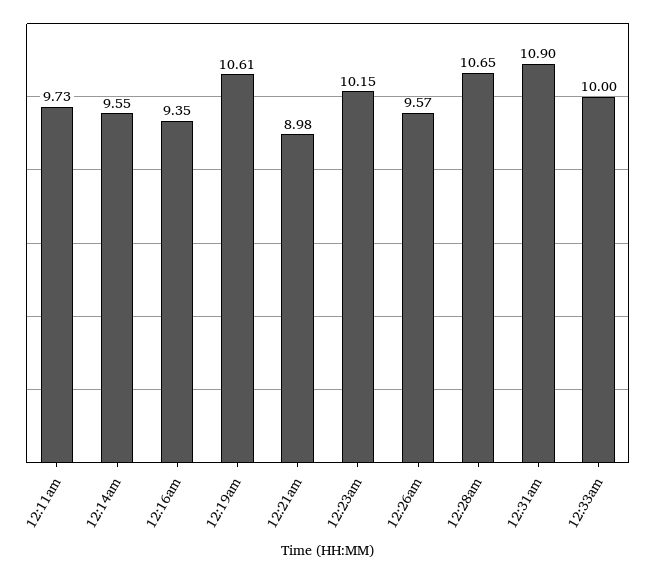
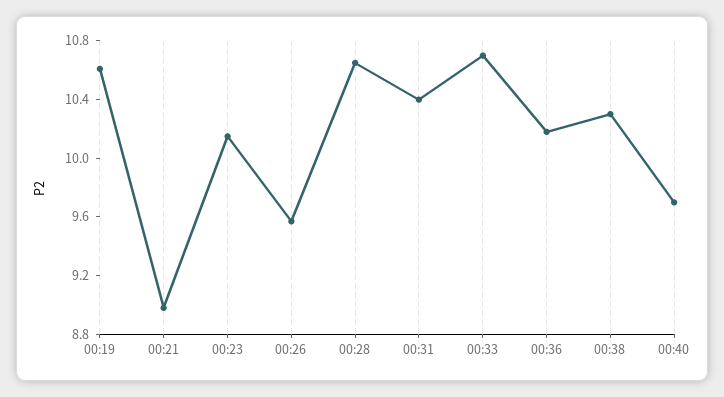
12:11am: 9.73 -> none
12:14am: 9.55 -> none
12:16am: 9.35 -> none
12:31am: 10.9 -> 10.4
12:33am: 10 -> 10.7
00:36: none -> 10.2
00:38: none -> 10.3
00:40: none -> 9.7

